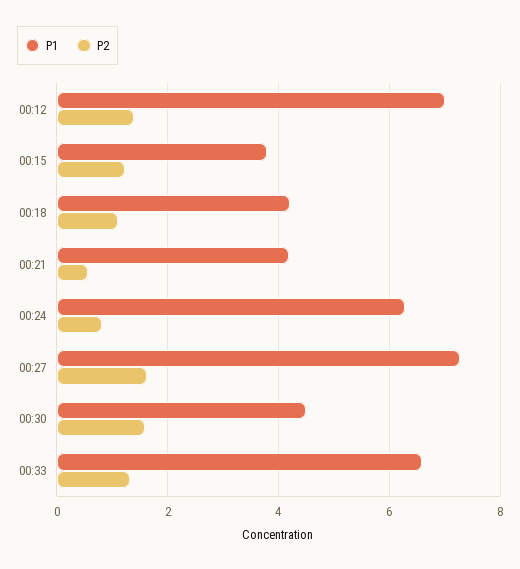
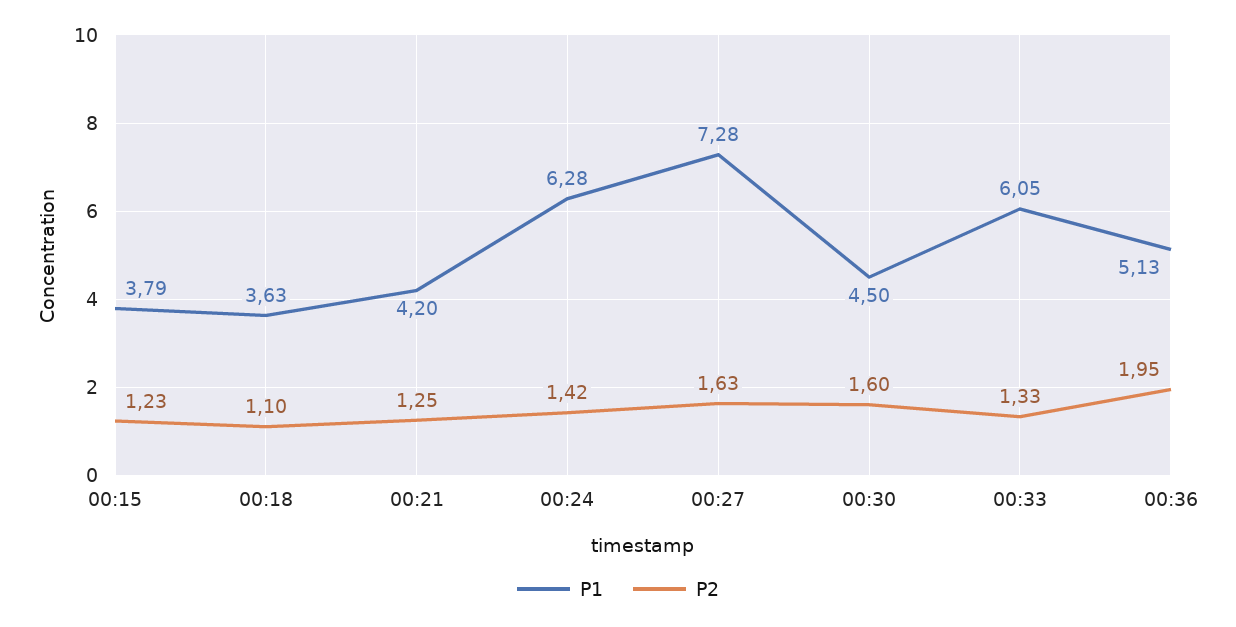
P1, 00:12: 7 -> none
P2, 00:12: 1.4 -> none
P1, 00:18: 4.2 -> 3.63
P2, 00:21: 0.6 -> 1.25
P2, 00:24: 0.8 -> 1.42
P1, 00:33: 6.6 -> 6.05
P1, 00:36: none -> 5.13
P2, 00:36: none -> 1.95

